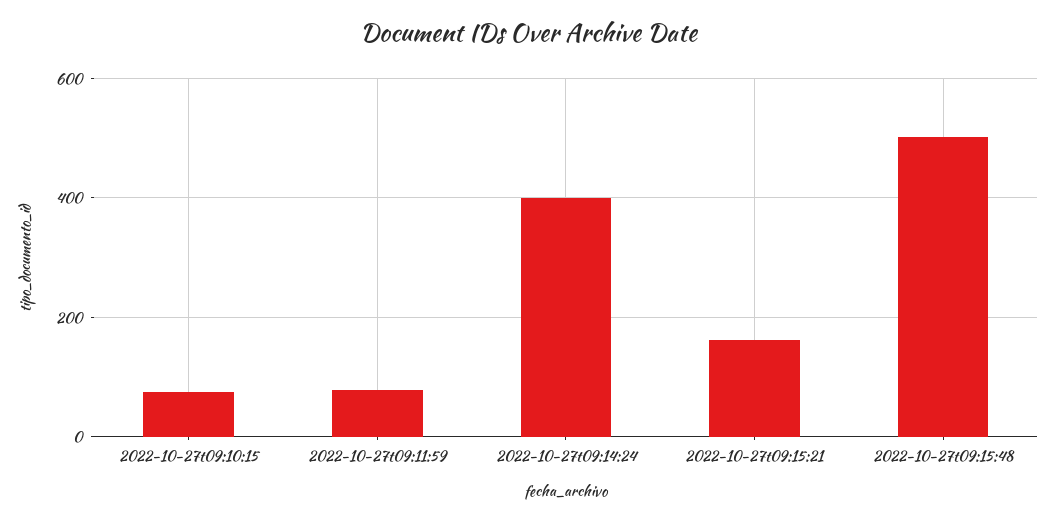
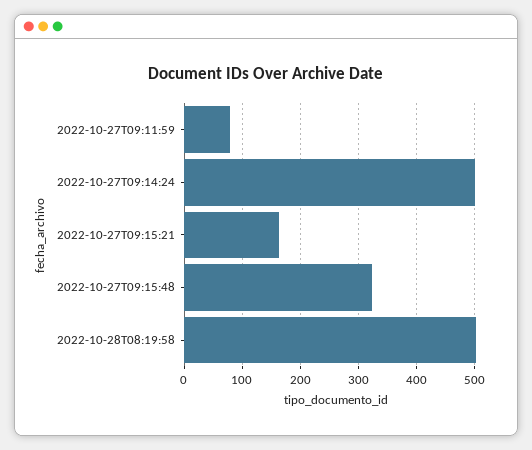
2022-10-27t09:10:15: 80 -> none
2022-10-27t09:14:24: 400 -> 500
2022-10-27t09:15:48: 500 -> 320
2022-10-28T08:19:58: none -> 500

